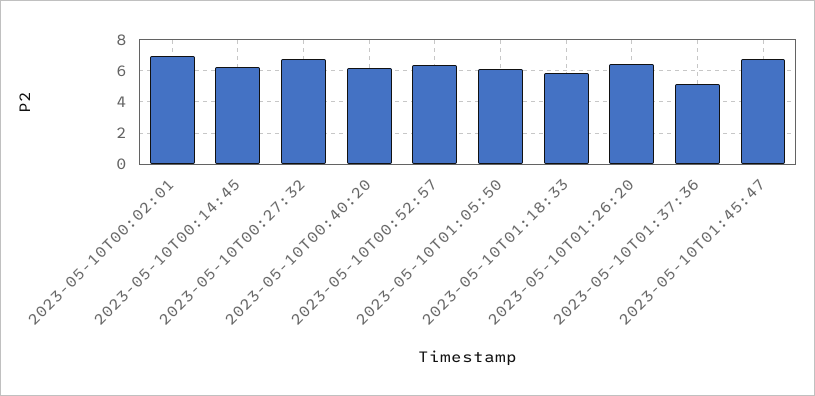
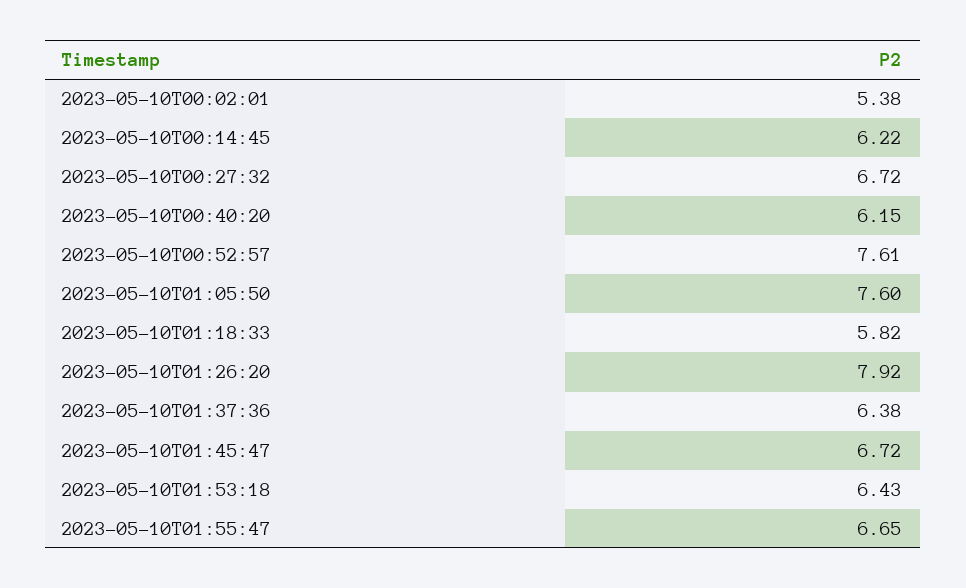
2023-05-10T00:02:01: 7 -> 5.38
2023-05-10T00:52:57: 6.5 -> 7.61
2023-05-10T01:05:50: 6 -> 7.6
2023-05-10T01:26:20: 6.5 -> 7.92
2023-05-10T01:37:36: 5 -> 6.38
2023-05-10T01:53:18: none -> 6.43
2023-05-10T01:55:47: none -> 6.65

